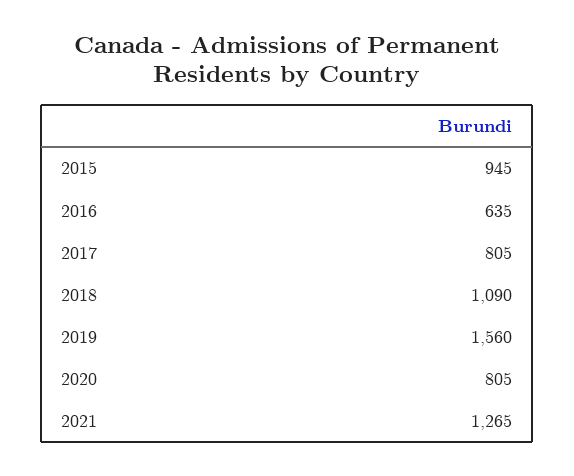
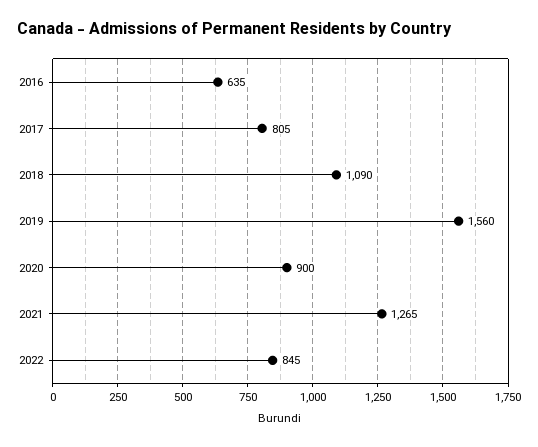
2015: 945 -> none
2020: 805 -> 900
2022: none -> 845

